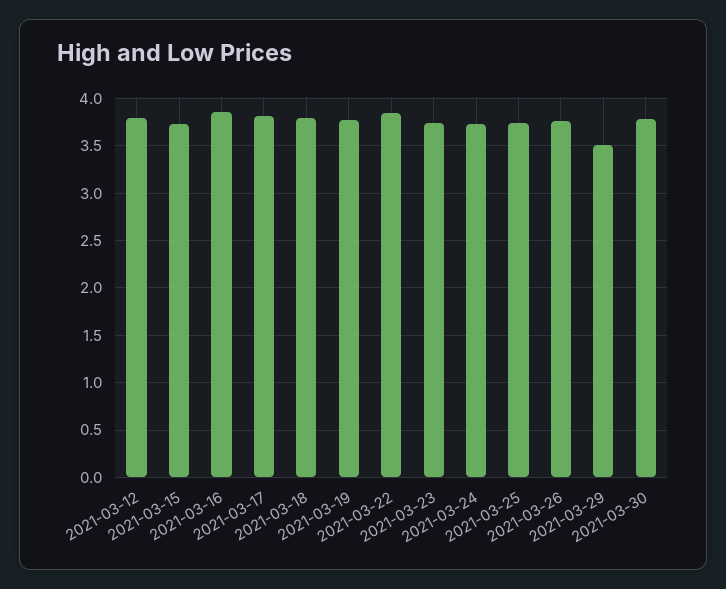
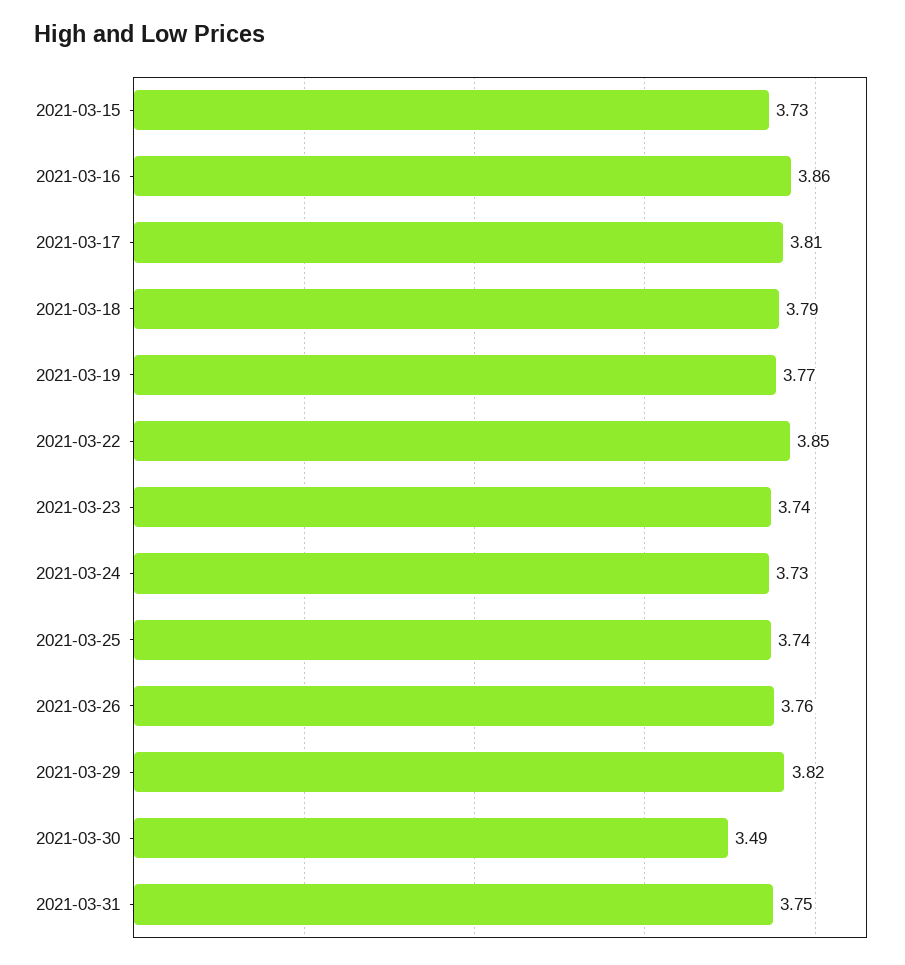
2021-03-12: 3.8 -> none
2021-03-29: 3.5 -> 3.82
2021-03-30: 3.8 -> 3.49
2021-03-31: none -> 3.75

